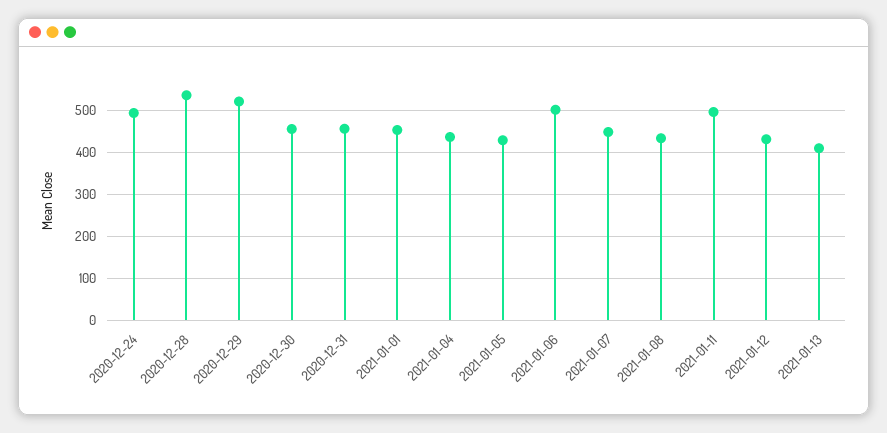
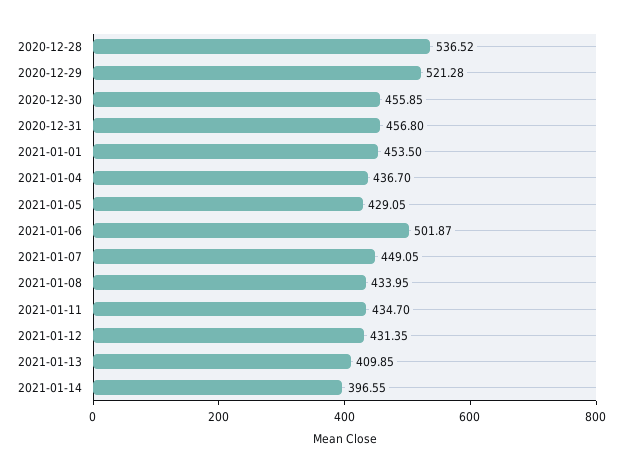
2020-12-24: 500 -> none
2021-01-11: 500 -> 434.7
2021-01-14: none -> 396.55

